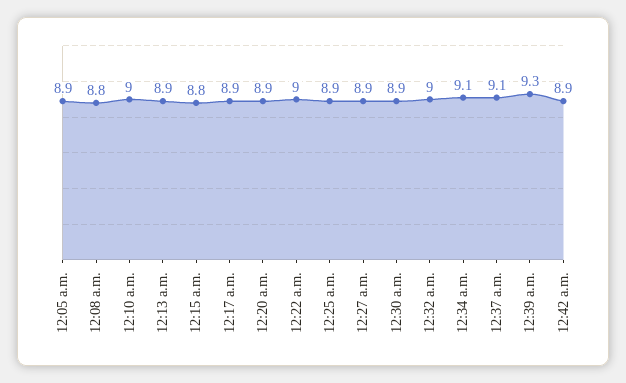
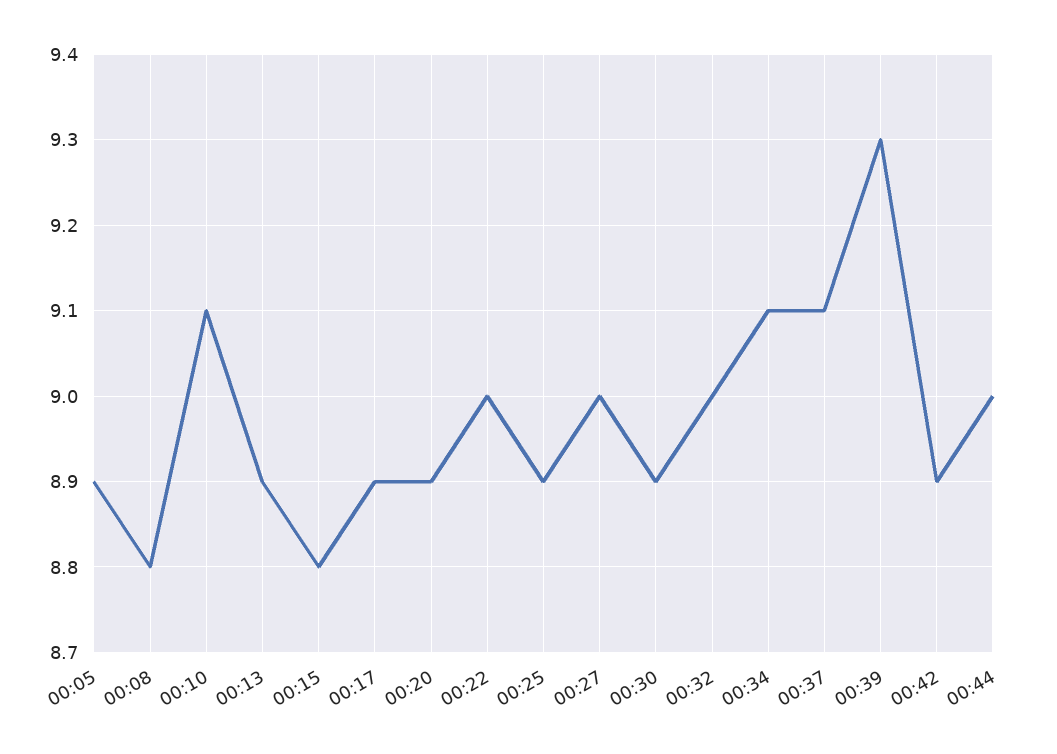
12:10 a.m.: 9 -> 9.1
12:27 a.m.: 8.9 -> 9
00:44: none -> 9

